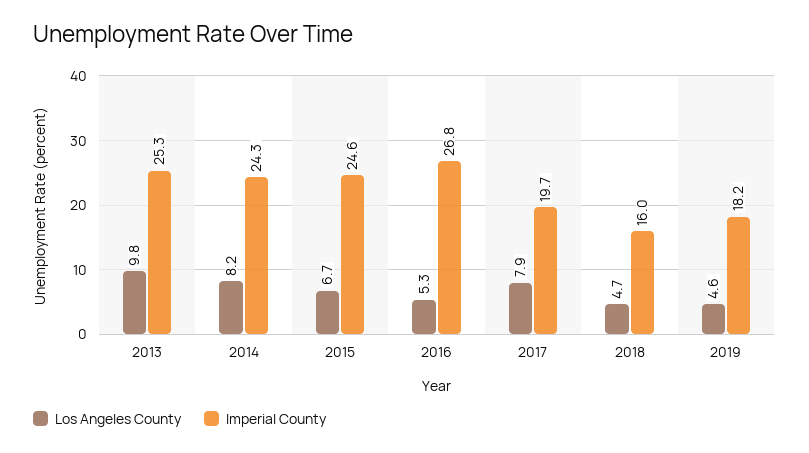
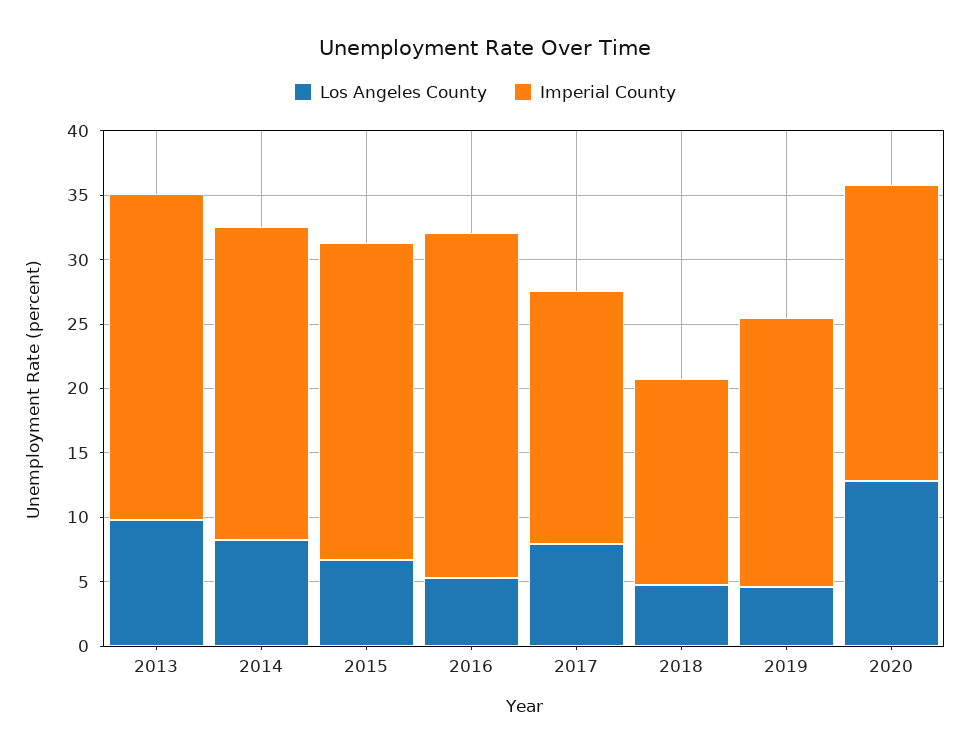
Imperial County, 2019: 18.2 -> 21
Los Angeles County, 2020: none -> 13
Imperial County, 2020: none -> 23

